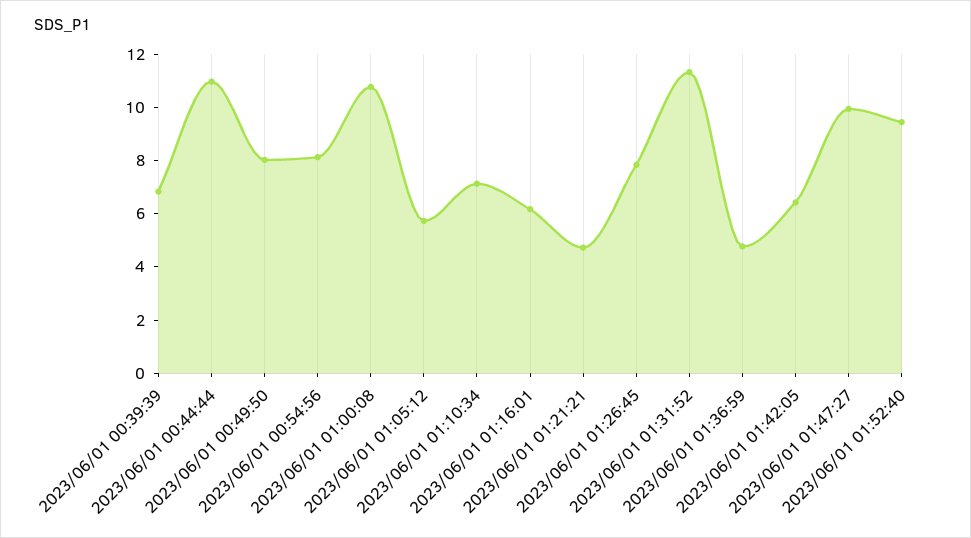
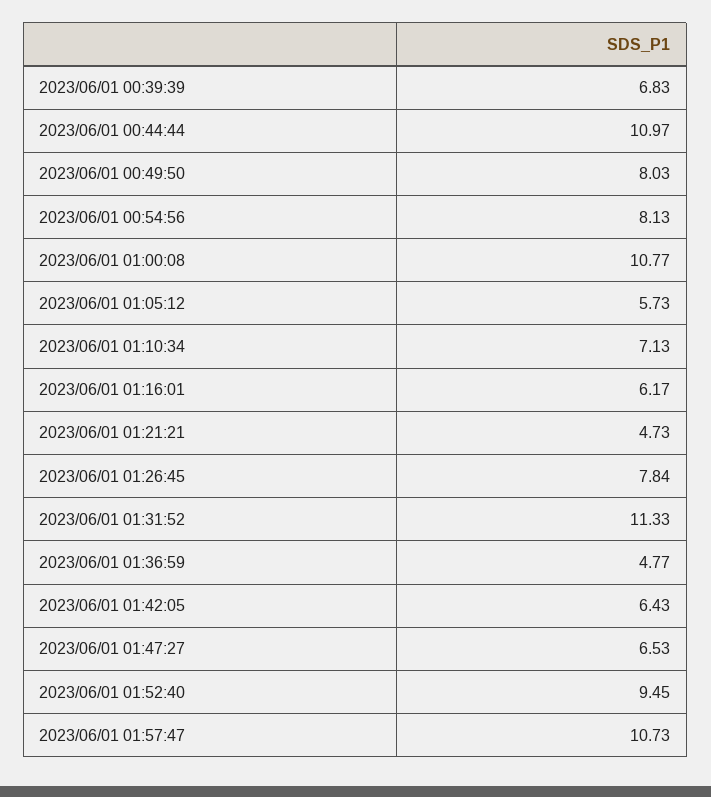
2023/06/01 01:47:27: 10 -> 6.53
2023/06/01 01:57:47: none -> 10.73

